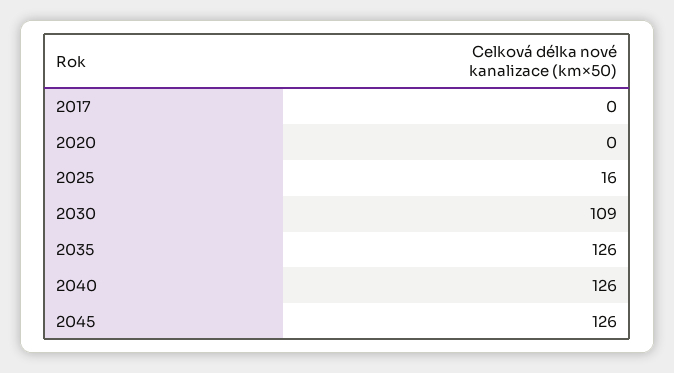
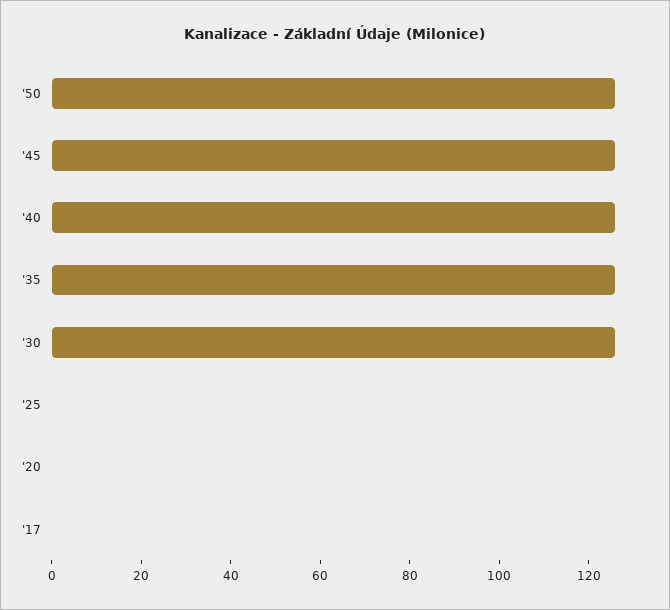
2025: 16 -> 0
2030: 109 -> 125
'50: none -> 125

